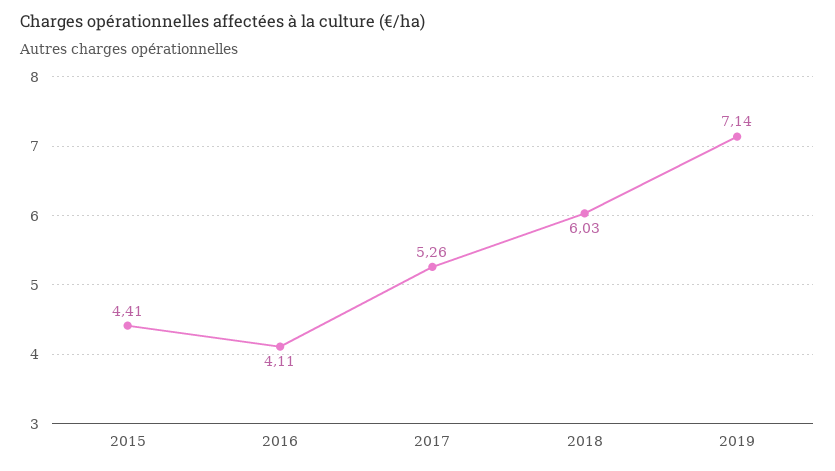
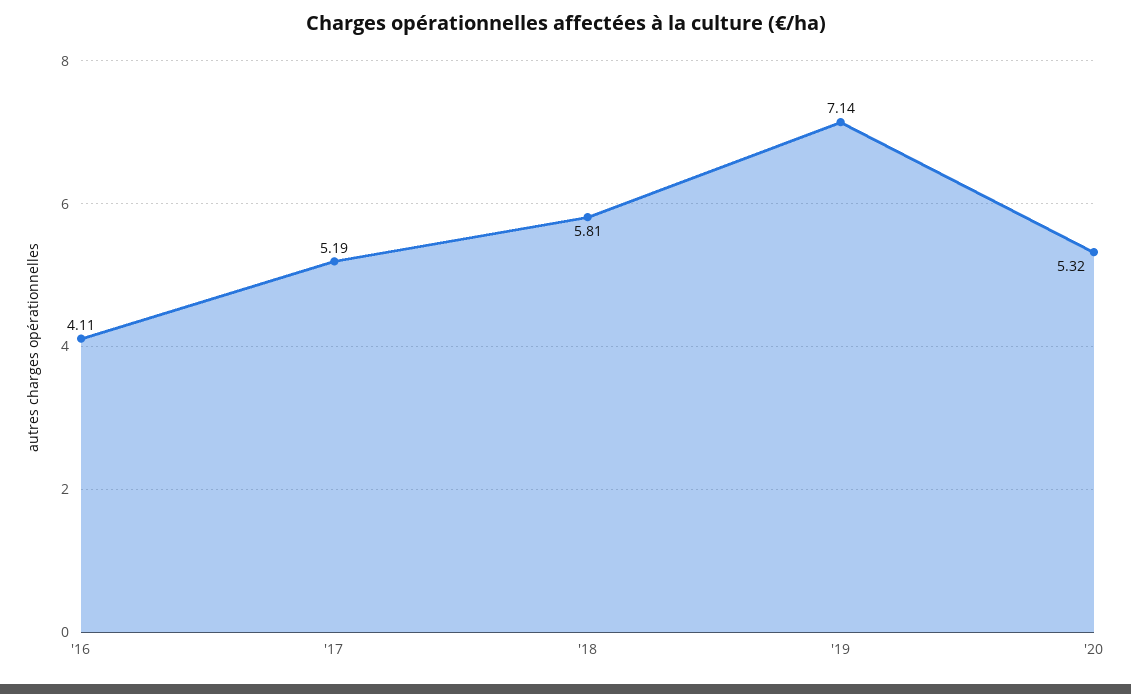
2015: 4.41 -> none
2017: 5.26 -> 5.19
2018: 6.03 -> 5.81
'20: none -> 5.32

